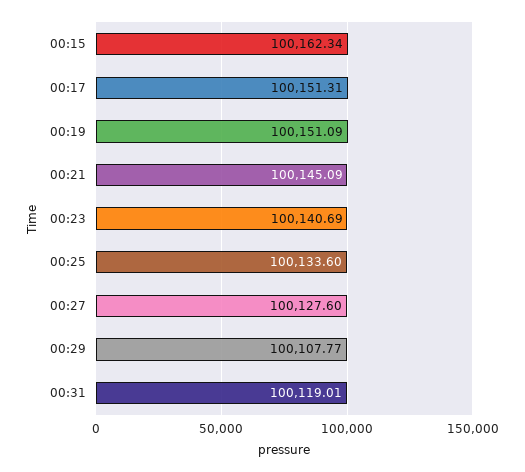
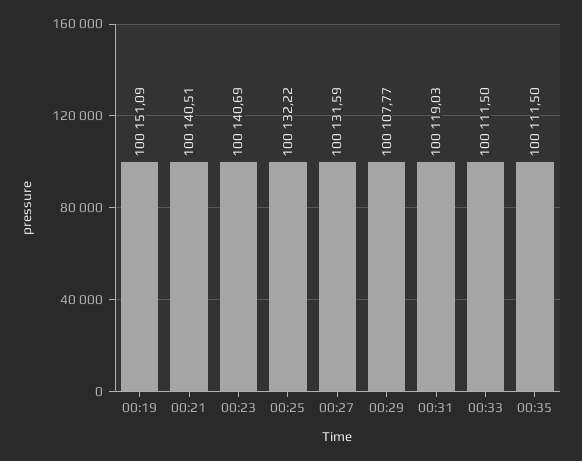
00:15: 100162.34 -> none
00:17: 100151.31 -> none
00:21: 100145.09 -> 100140.51
00:25: 100133.6 -> 100132.22
00:27: 100127.6 -> 100131.59
00:31: 100119.01 -> 100119.03
00:33: none -> 100111.5
00:35: none -> 100111.5

